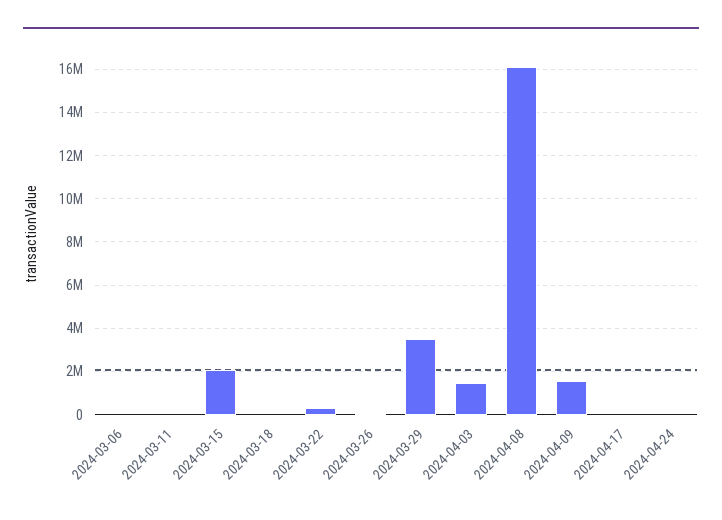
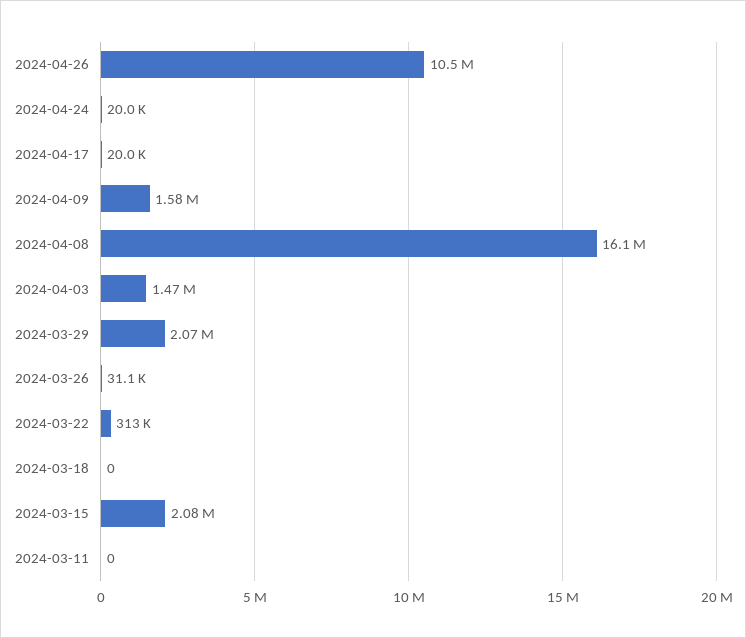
2024-03-06: 0 -> none
2024-03-29: 3500000 -> 2070000
2024-04-26: none -> 10500000

